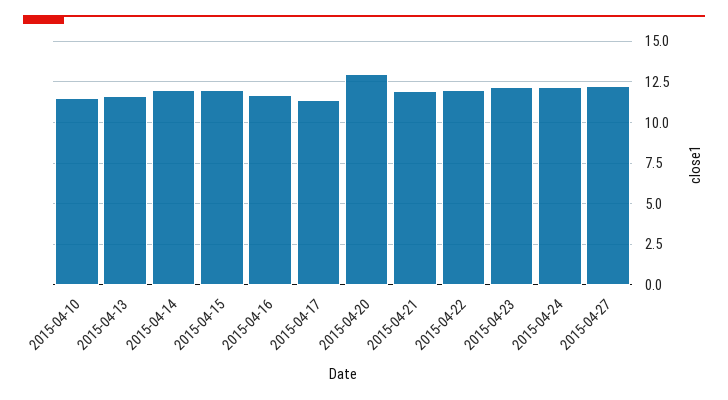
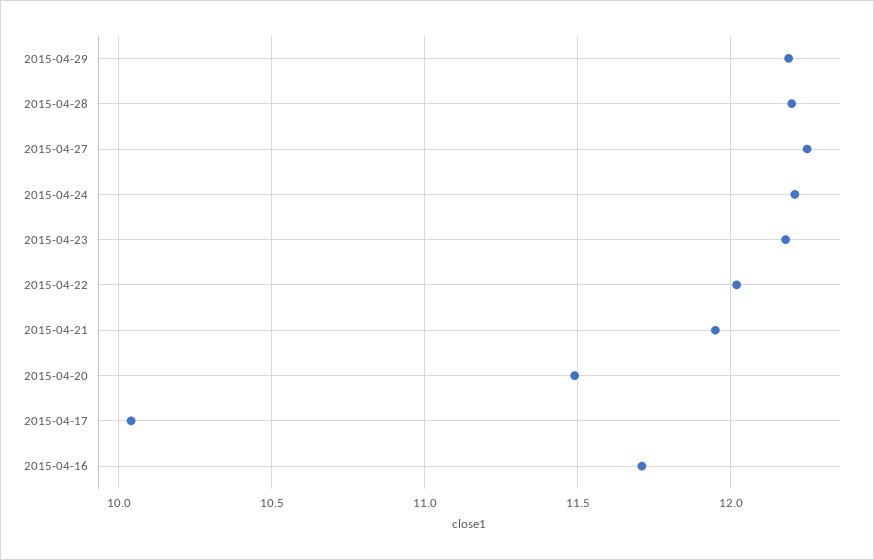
2015-04-10: 11.5 -> none
2015-04-13: 11.5 -> none
2015-04-14: 12 -> none
2015-04-15: 12 -> none
2015-04-17: 11.5 -> 10.05
2015-04-20: 13 -> 11.5
2015-04-29: none -> 12.2
2015-04-28: none -> 12.2

